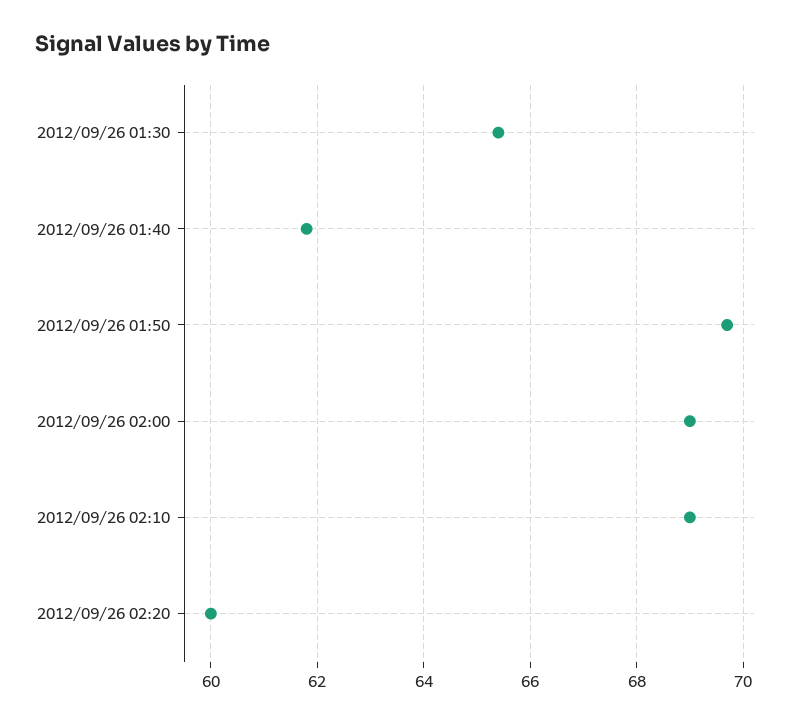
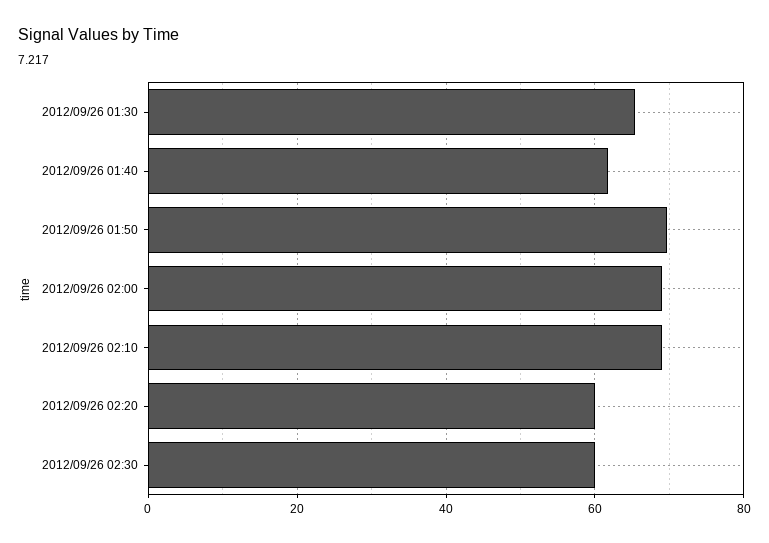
2012/09/26 02:30: none -> 60

